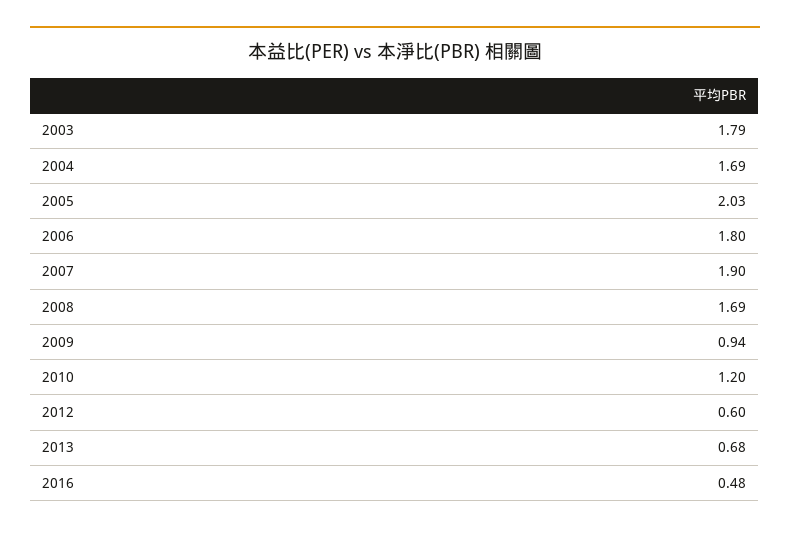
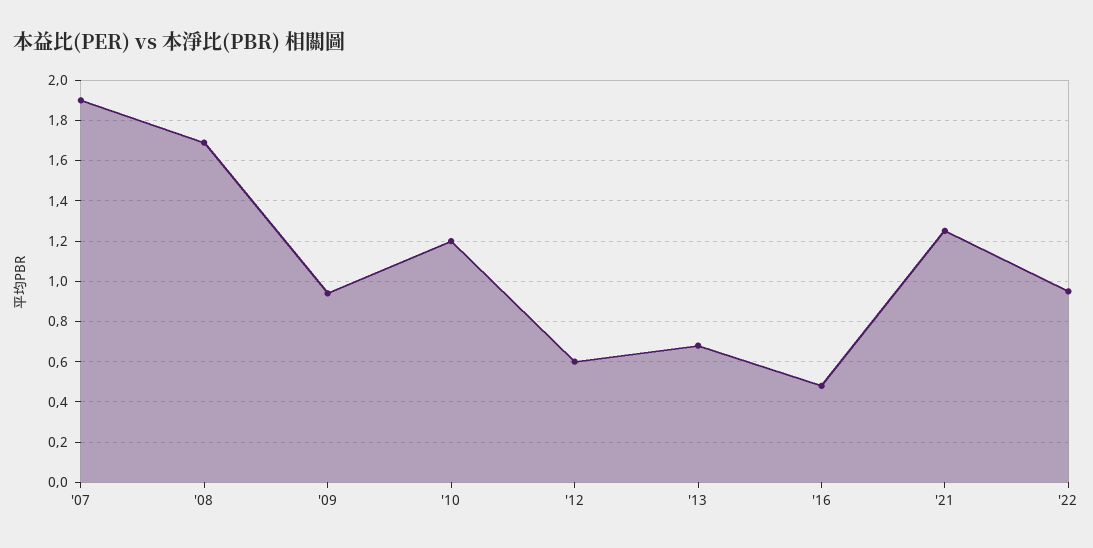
2003: 1.79 -> none
2004: 1.69 -> none
2005: 2.03 -> none
2006: 1.8 -> none
'21: none -> 1.25
'22: none -> 0.95

